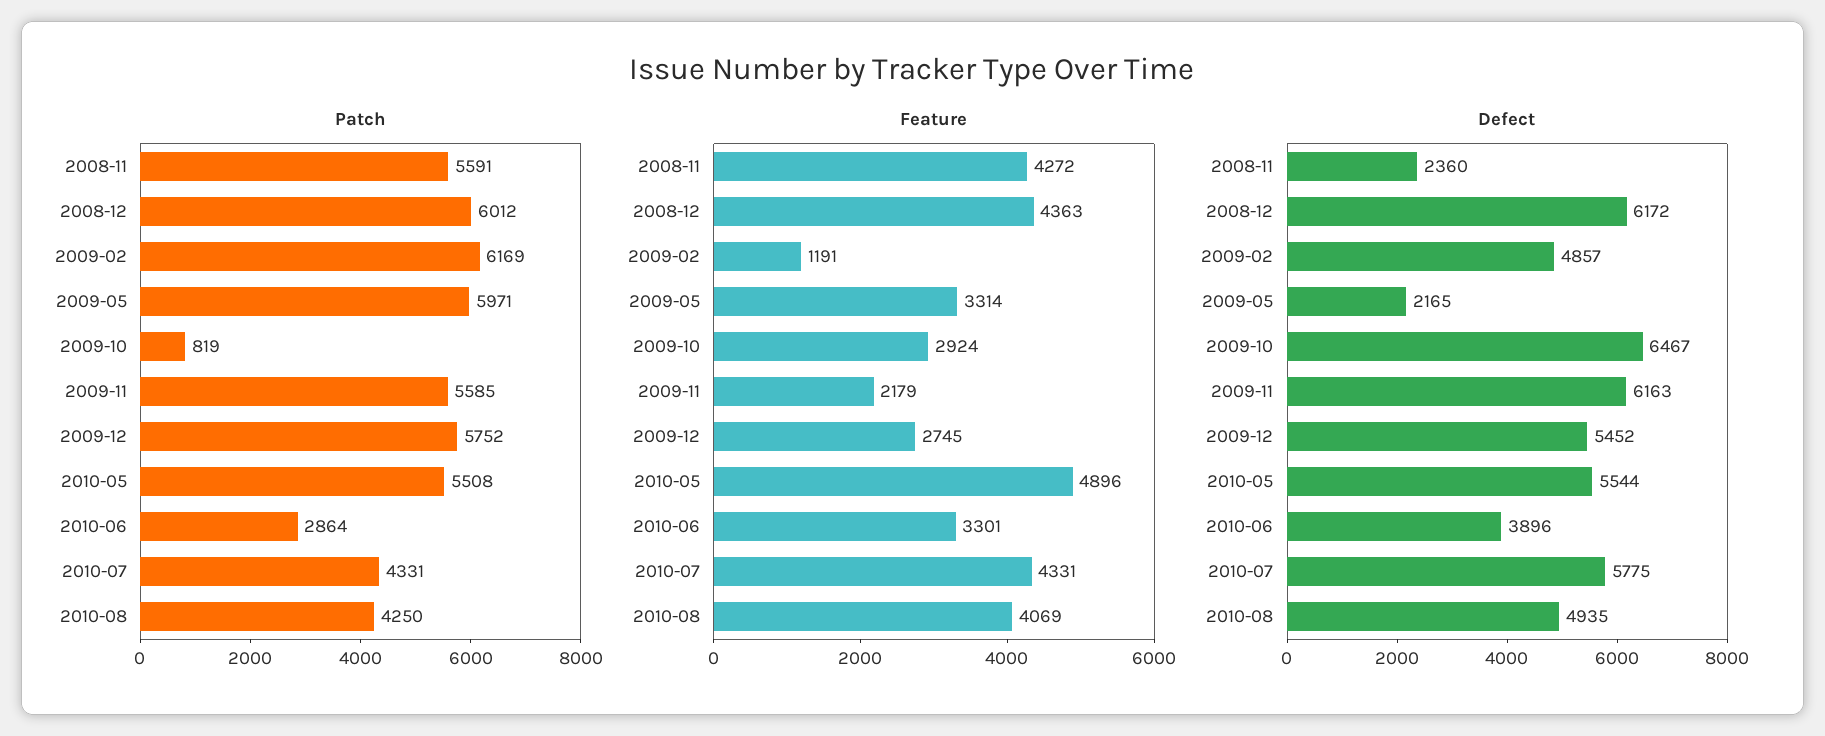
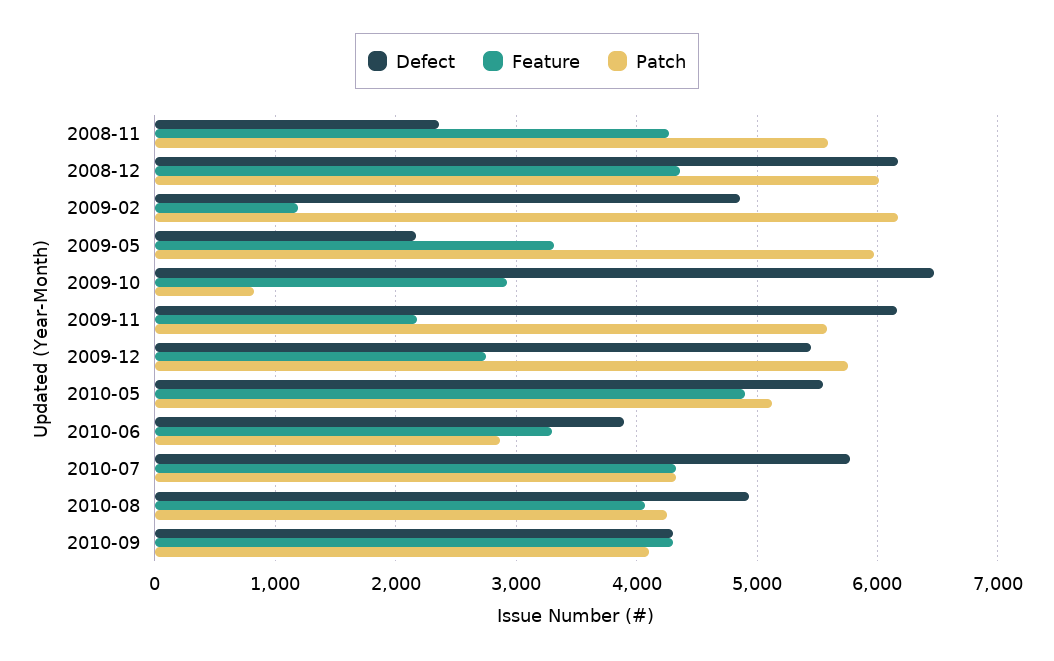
Patch, 2010-05: 5508 -> 5100
Defect, 2010-09: none -> 4300
Feature, 2010-09: none -> 4300
Patch, 2010-09: none -> 4100

